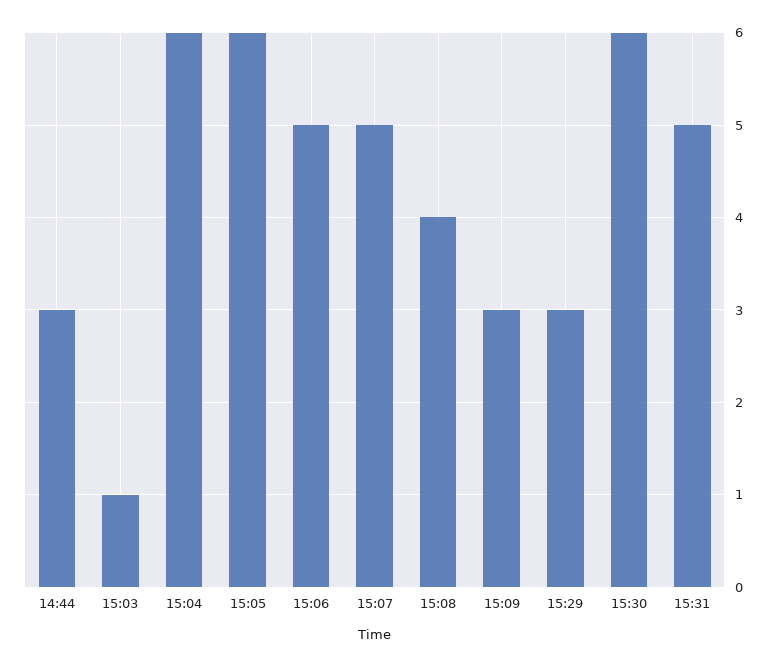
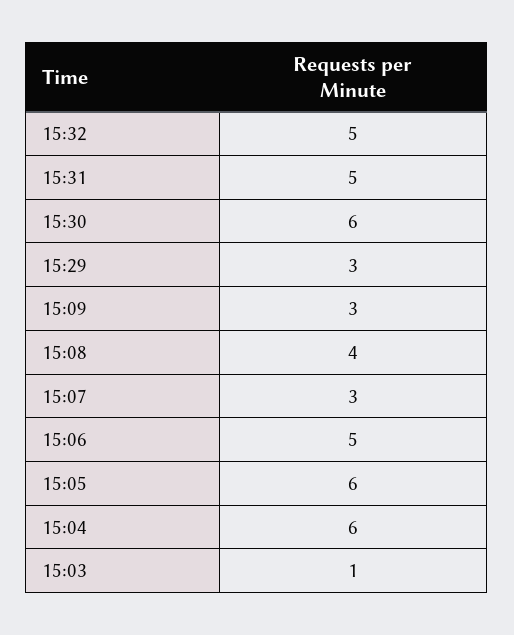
14:44: 3 -> none
15:07: 5 -> 3
15:32: none -> 5

